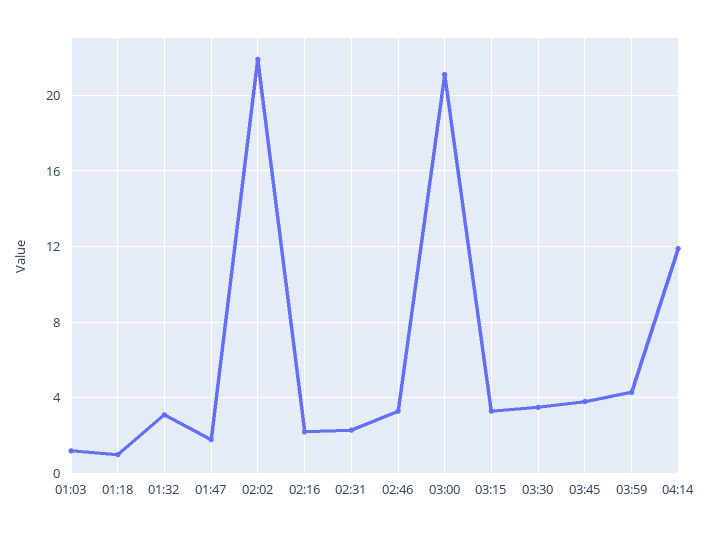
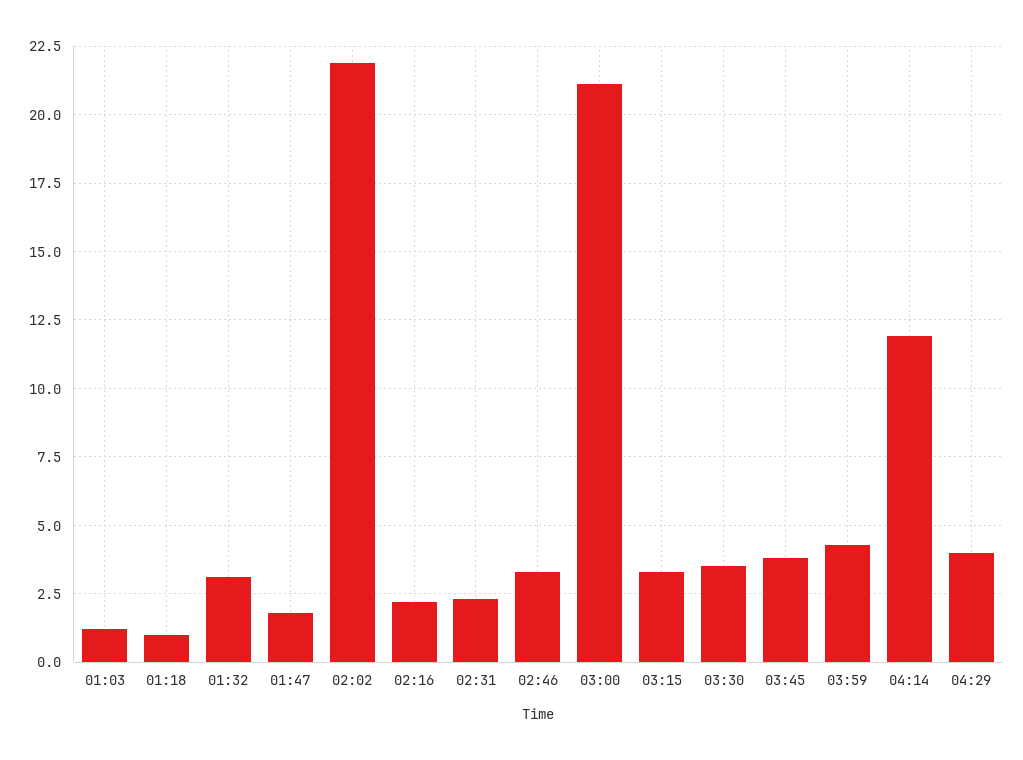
04:29: none -> 4

